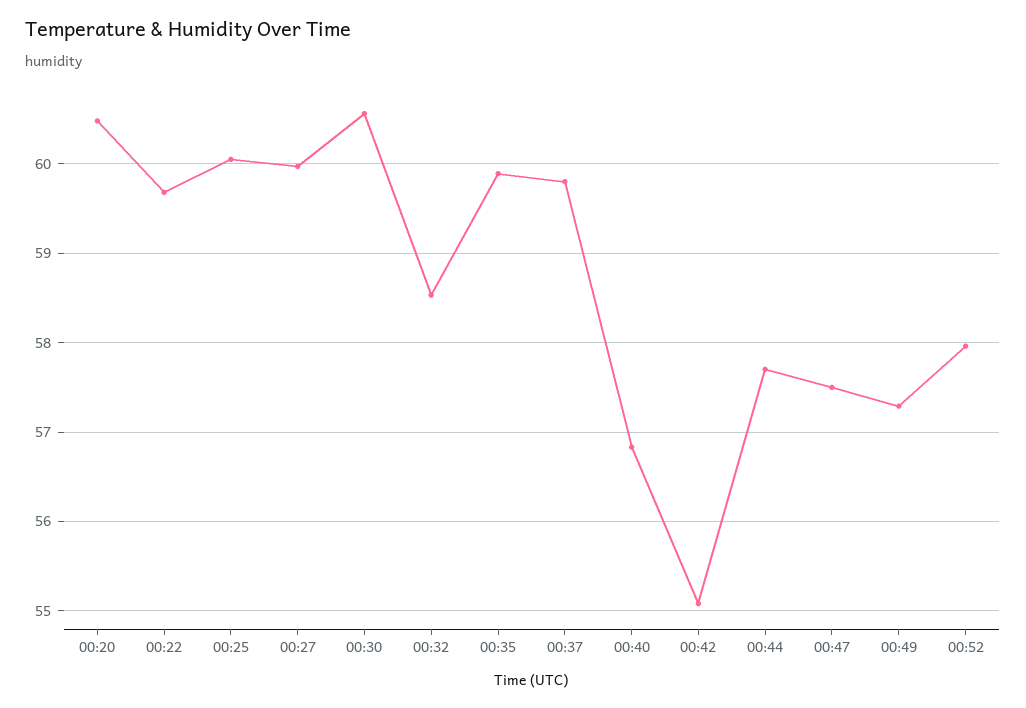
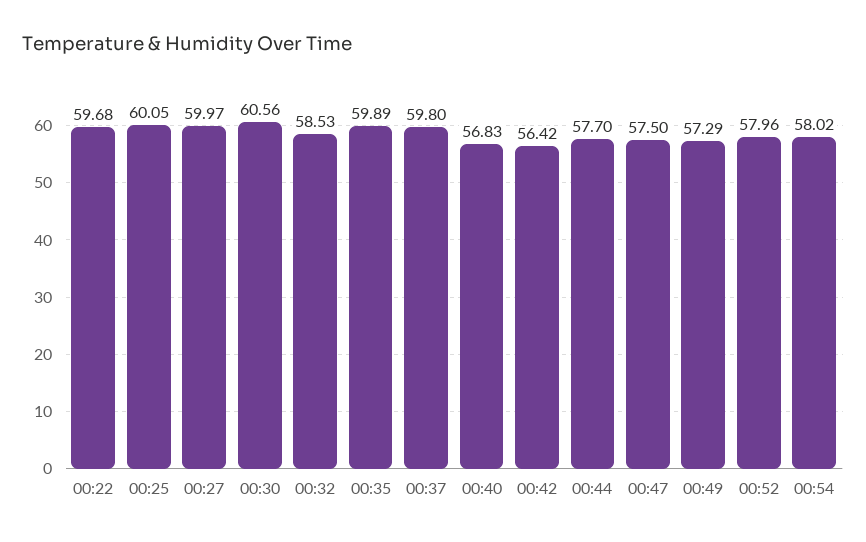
00:20: 60.5 -> none
00:42: 55.1 -> 56.42
00:54: none -> 58.02

